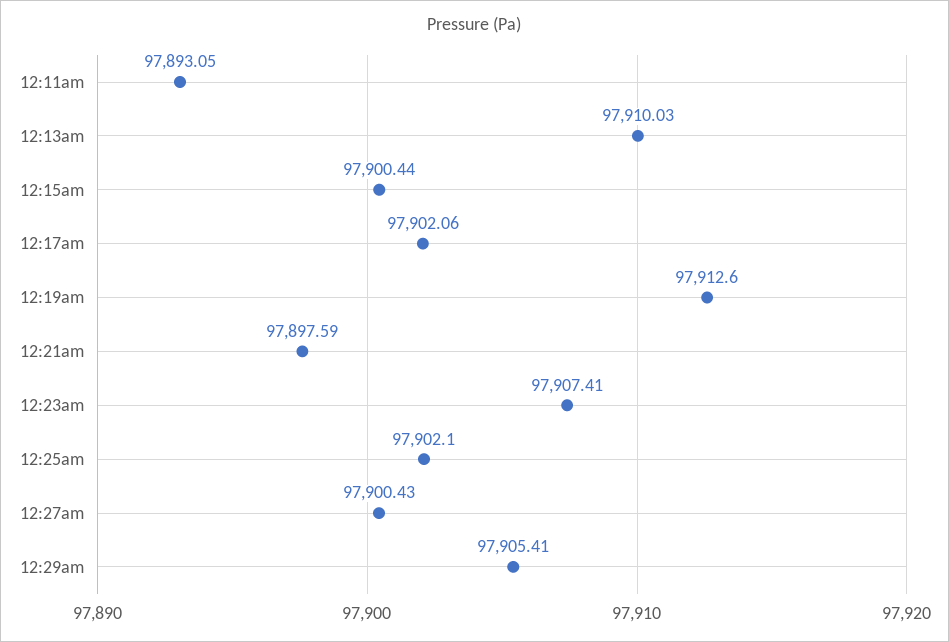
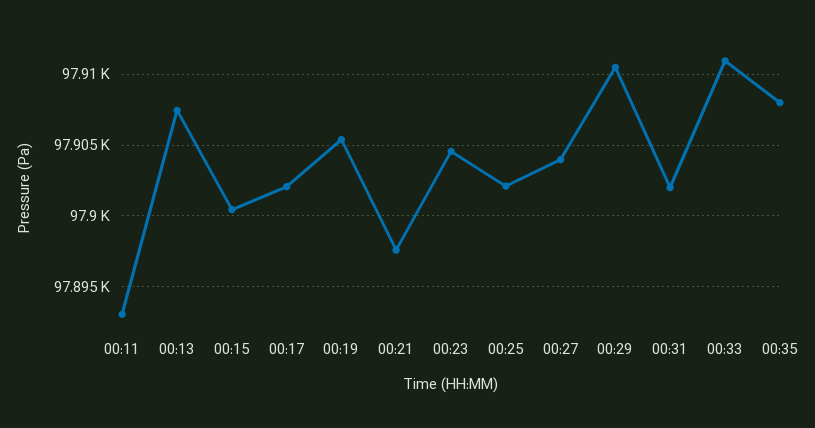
12:13am: 97910.03 -> 97907.5
12:19am: 97912.6 -> 97905.5
12:23am: 97907.41 -> 97904.5
12:27am: 97900.43 -> 97904
12:29am: 97905.41 -> 97910.5
00:31: none -> 97902
00:33: none -> 97911
00:35: none -> 97908

